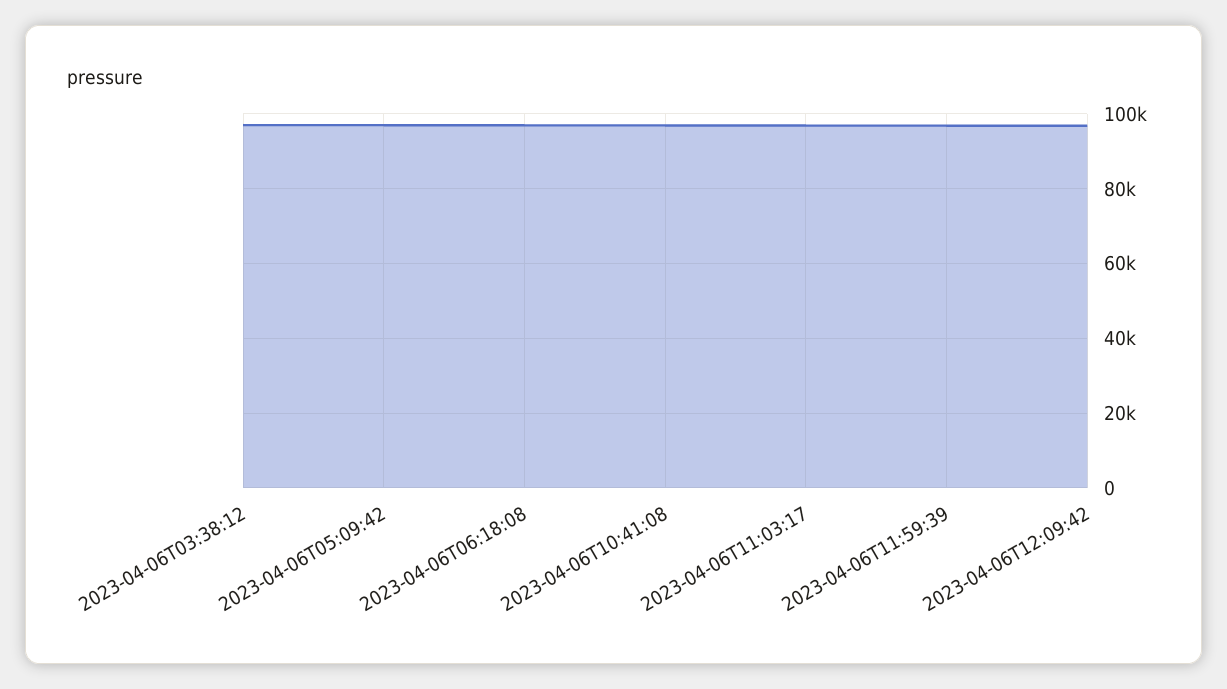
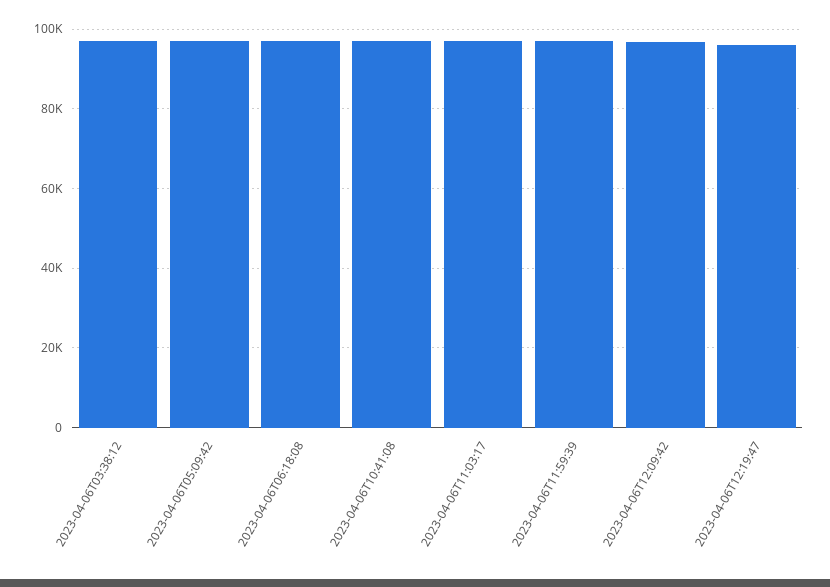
2023-04-06T12:19:47: none -> 96000

